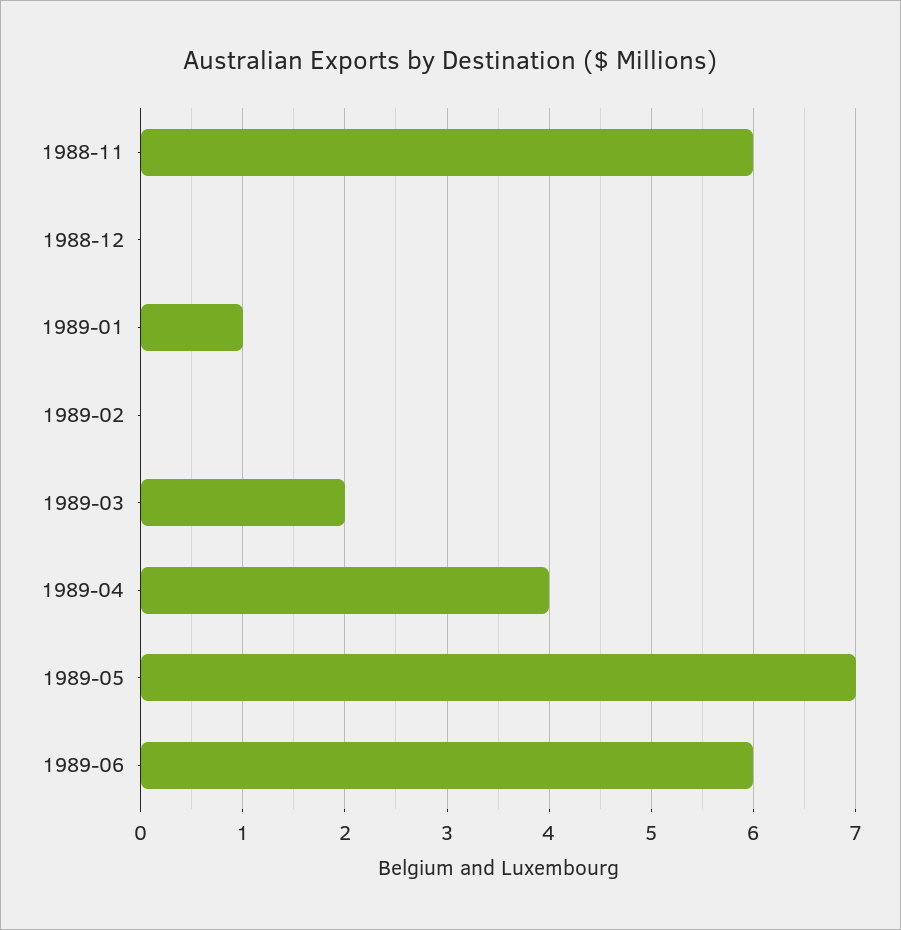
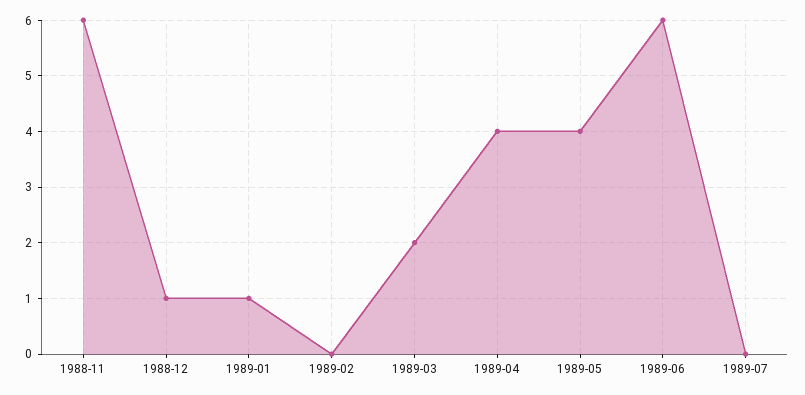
1988-12: 0 -> 1
1989-05: 7 -> 4
1989-07: none -> 0

